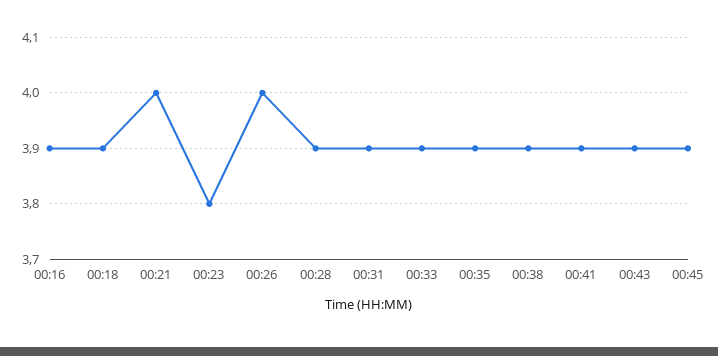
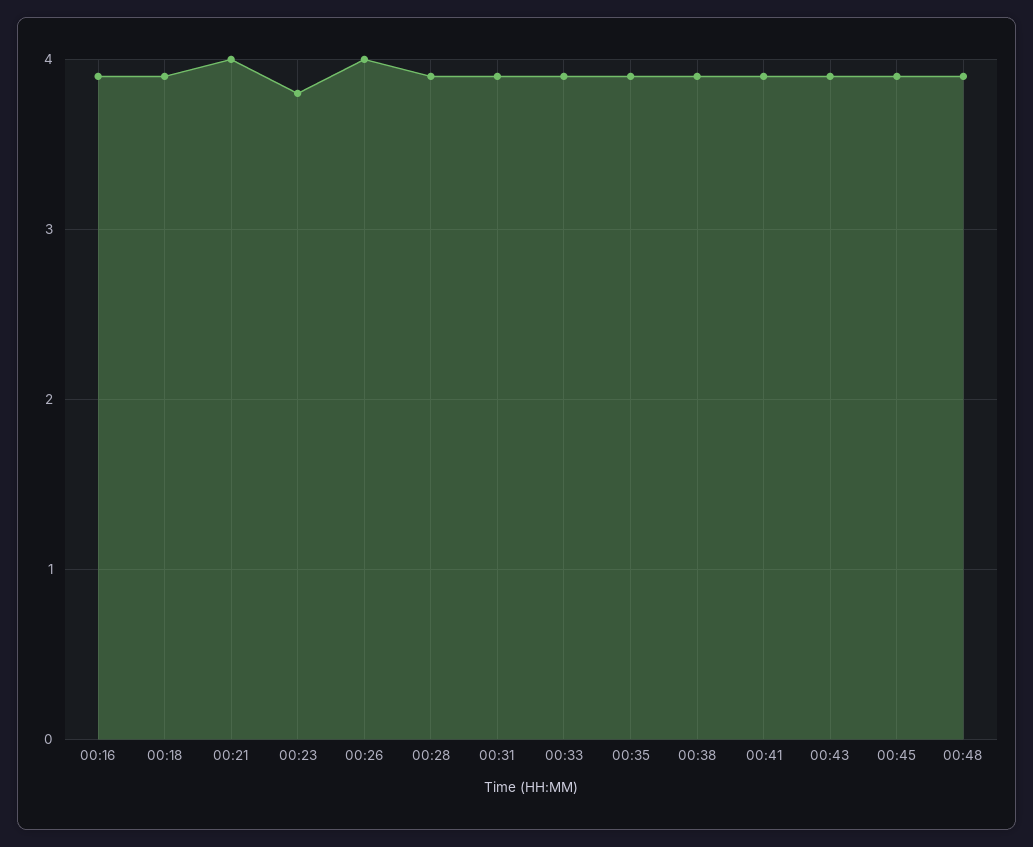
00:48: none -> 3.9

